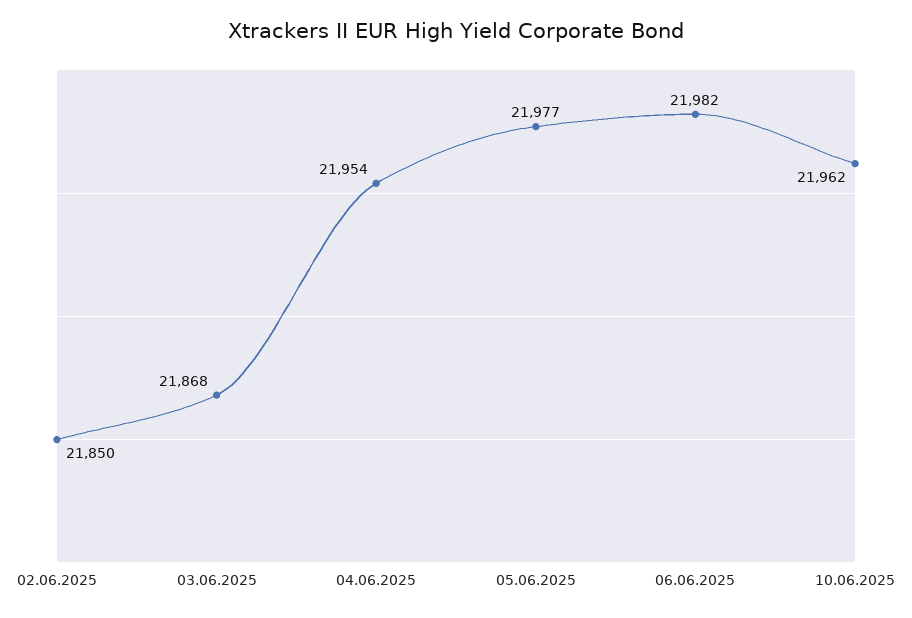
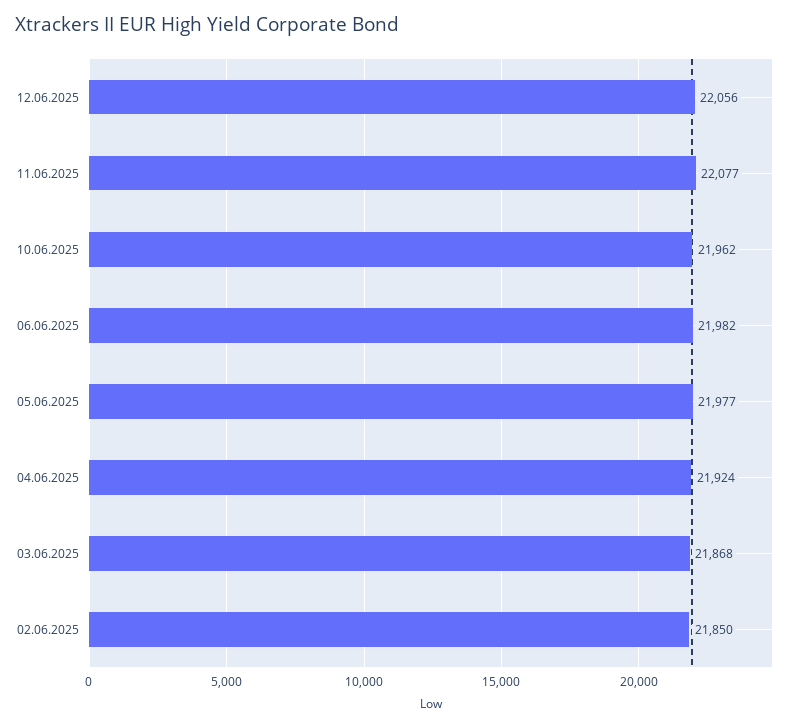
04.06.2025: 21954 -> 21924
12.06.2025: none -> 22056
11.06.2025: none -> 22077

